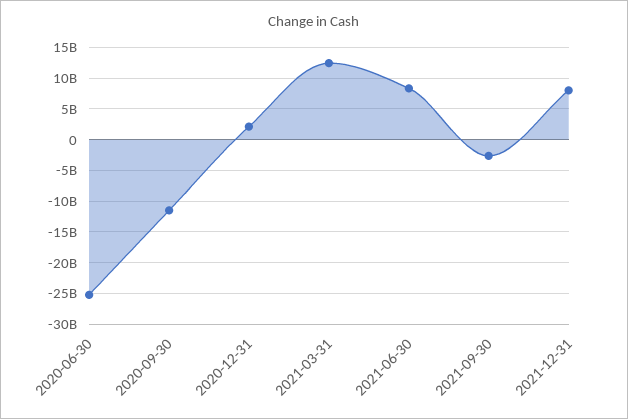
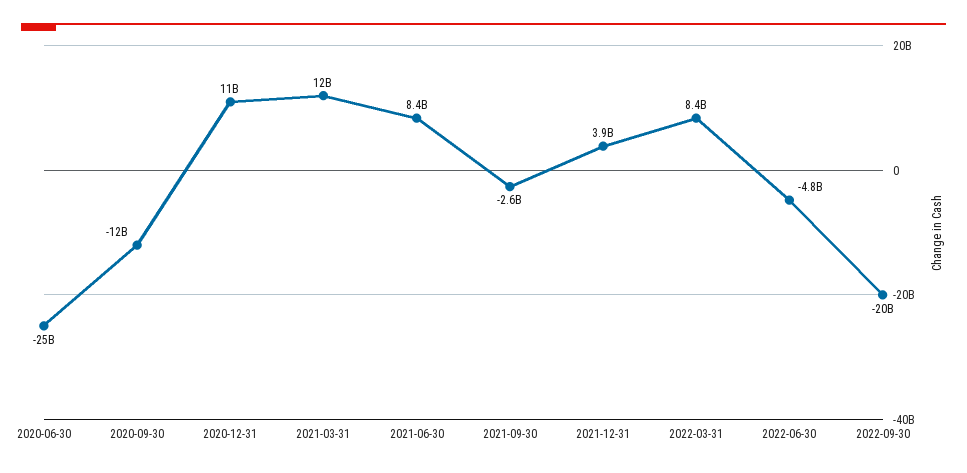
2020-12-31: 2000000000 -> 11000000000
2021-12-31: 8000000000 -> 3900000000
2022-03-31: none -> 8400000000
2022-06-30: none -> -4800000000
2022-09-30: none -> -20000000000

